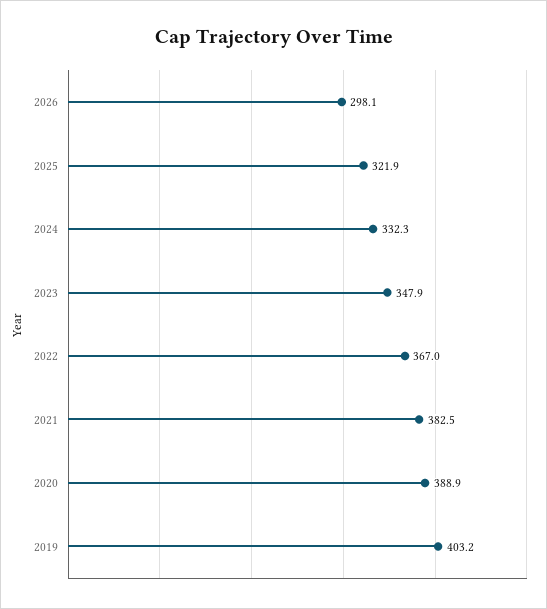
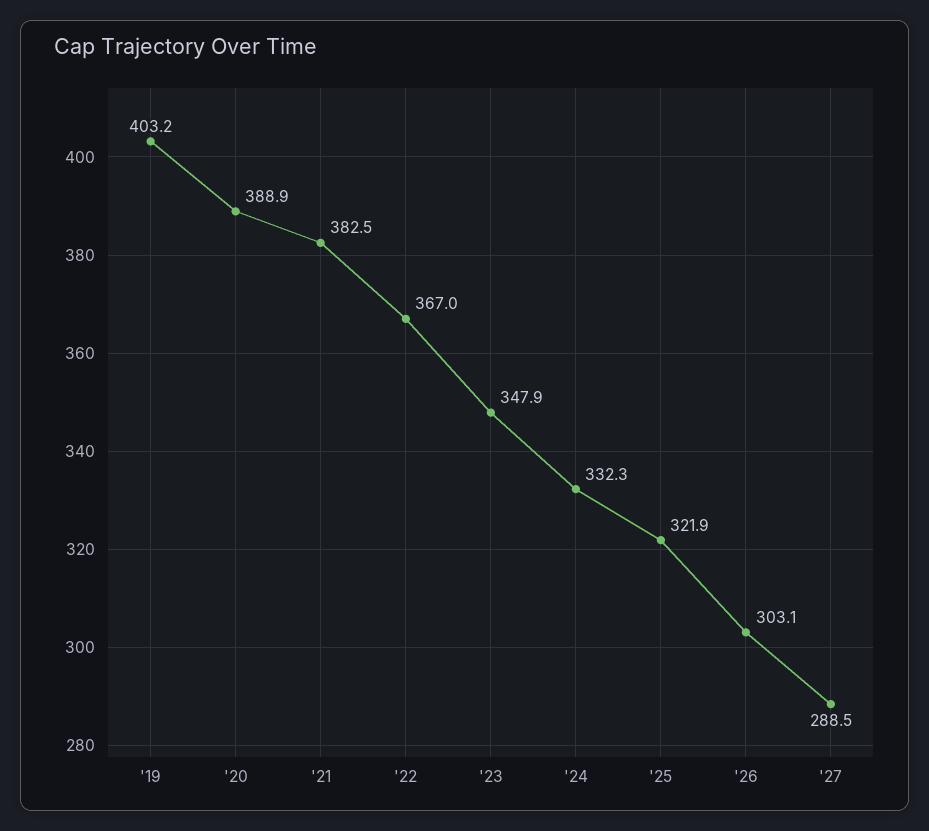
2026: 298.1 -> 303.1
'27: none -> 288.5

